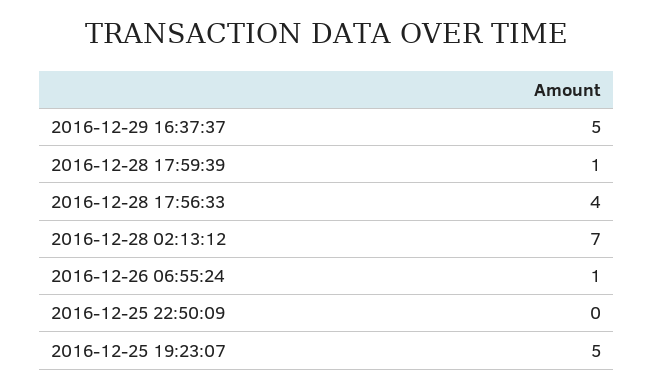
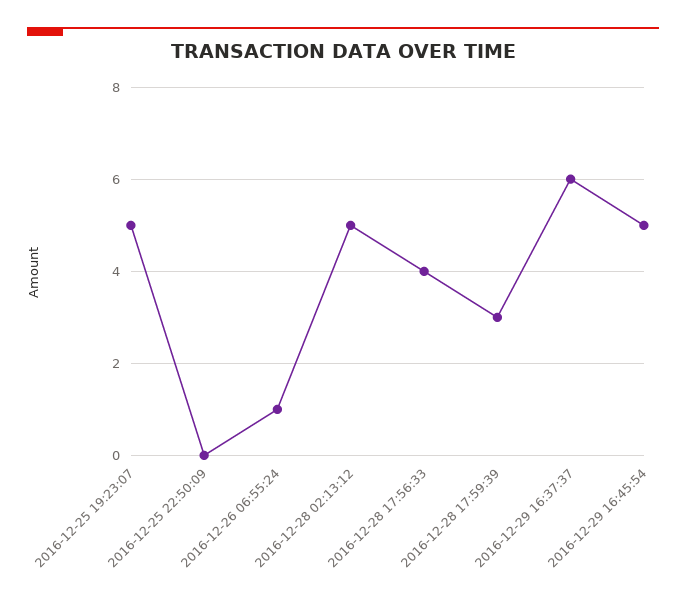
2016-12-29 16:37:37: 5 -> 6
2016-12-28 17:59:39: 1 -> 3
2016-12-28 02:13:12: 7 -> 5
2016-12-29 16:45:54: none -> 5

